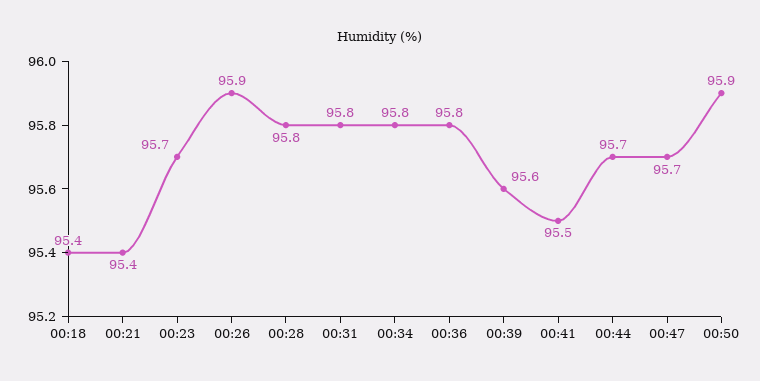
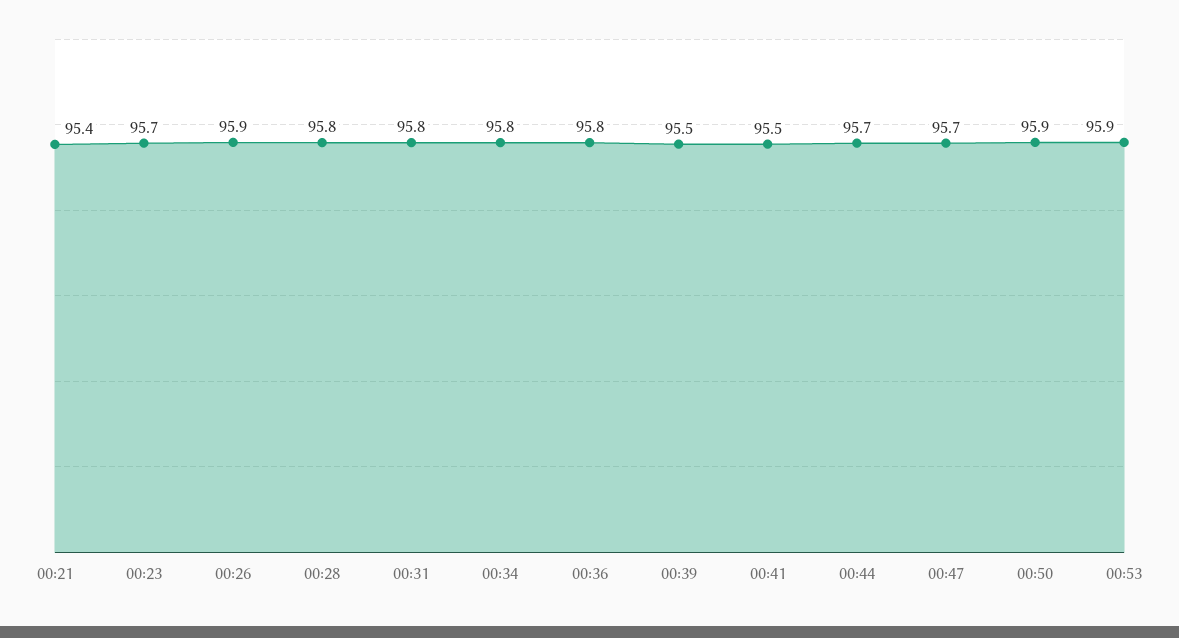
00:18: 95.4 -> none
00:39: 95.6 -> 95.5
00:53: none -> 95.9

